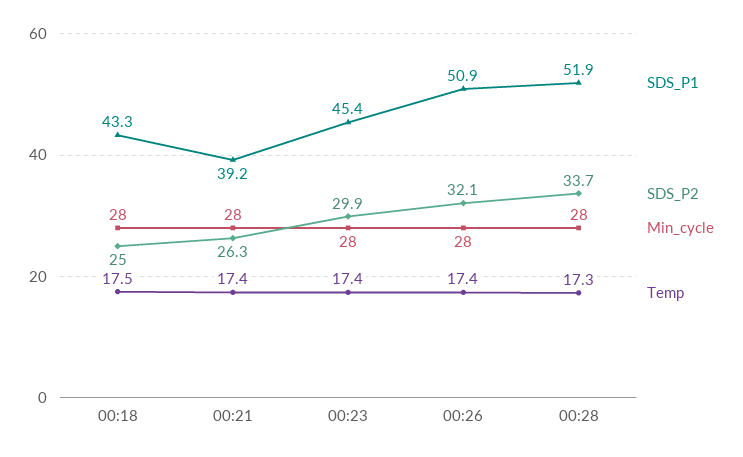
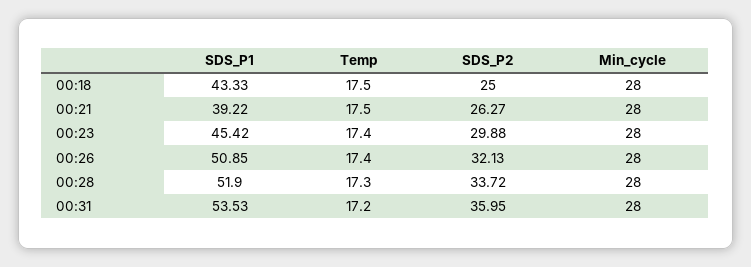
Temp, 00:21: 17.4 -> 17.5
SDS_P1, 00:31: none -> 53.53
Temp, 00:31: none -> 17.2
SDS_P2, 00:31: none -> 35.95
Min_cycle, 00:31: none -> 28

